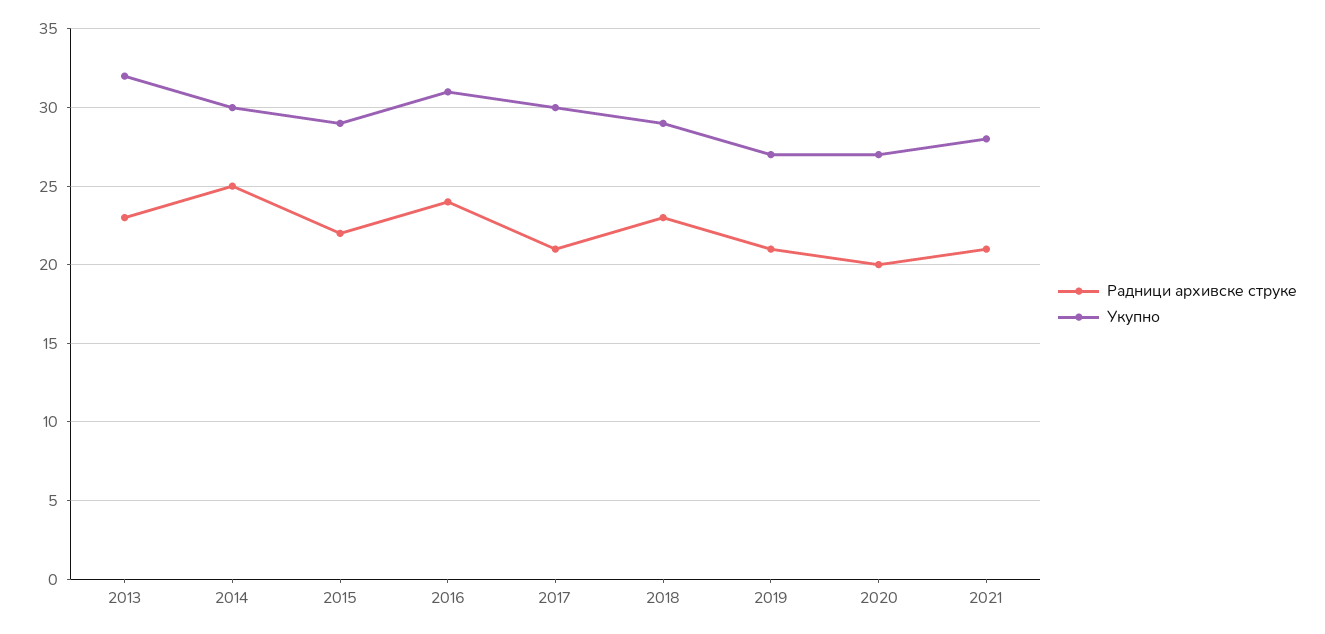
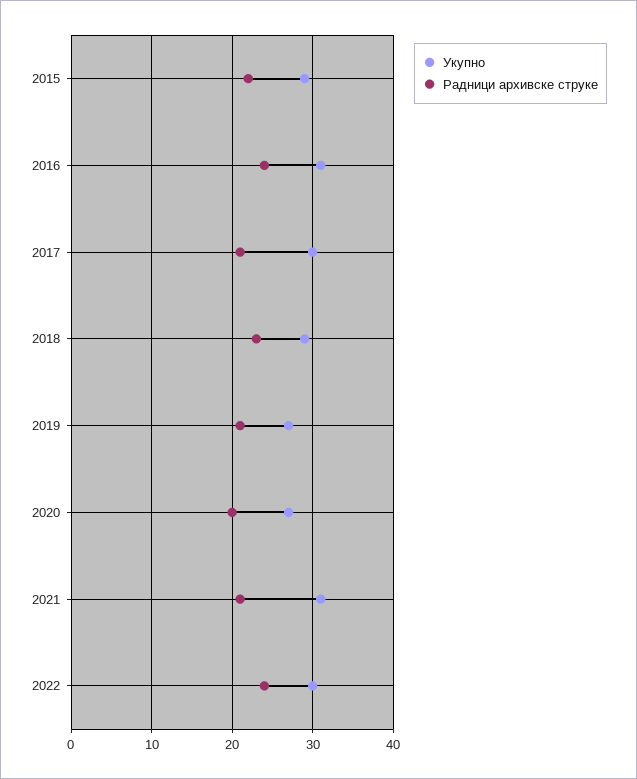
Радници архивске струке, 2013: 23 -> none
Укупно, 2013: 32 -> none
Радници архивске струке, 2014: 25 -> none
Укупно, 2014: 30 -> none
Укупно, 2021: 28 -> 31
Укупно, 2022: none -> 30
Радници архивске струке, 2022: none -> 24

